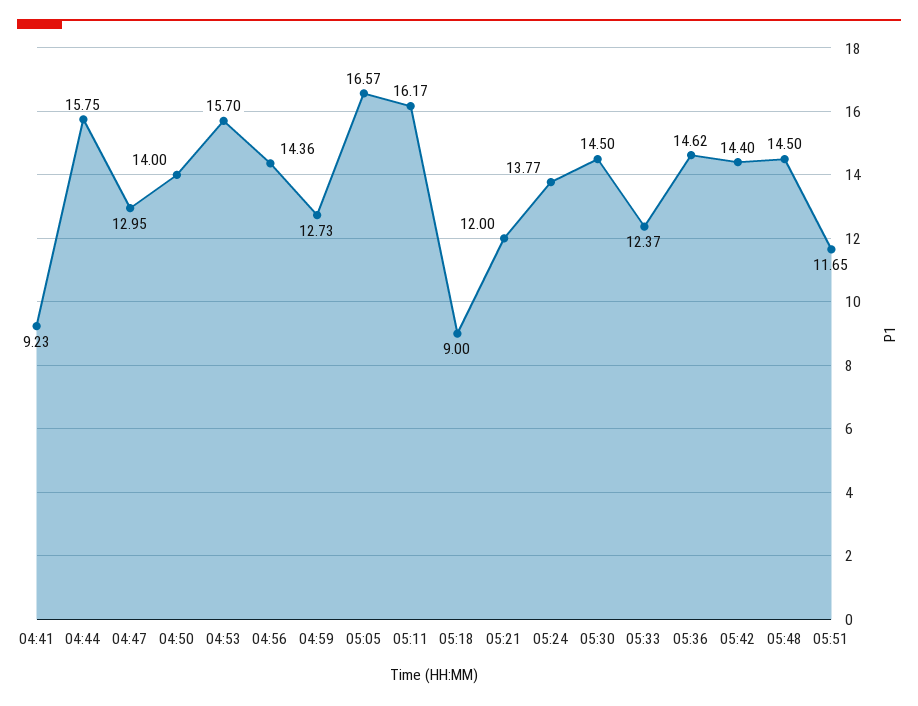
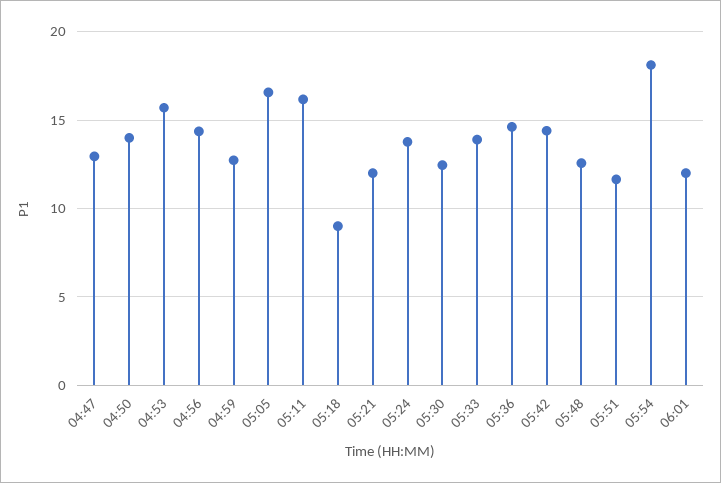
04:41: 9.23 -> none
04:44: 15.75 -> none
05:30: 14.5 -> 12.5
05:33: 12.37 -> 14
05:48: 14.5 -> 12.5
05:54: none -> 18
06:01: none -> 12

